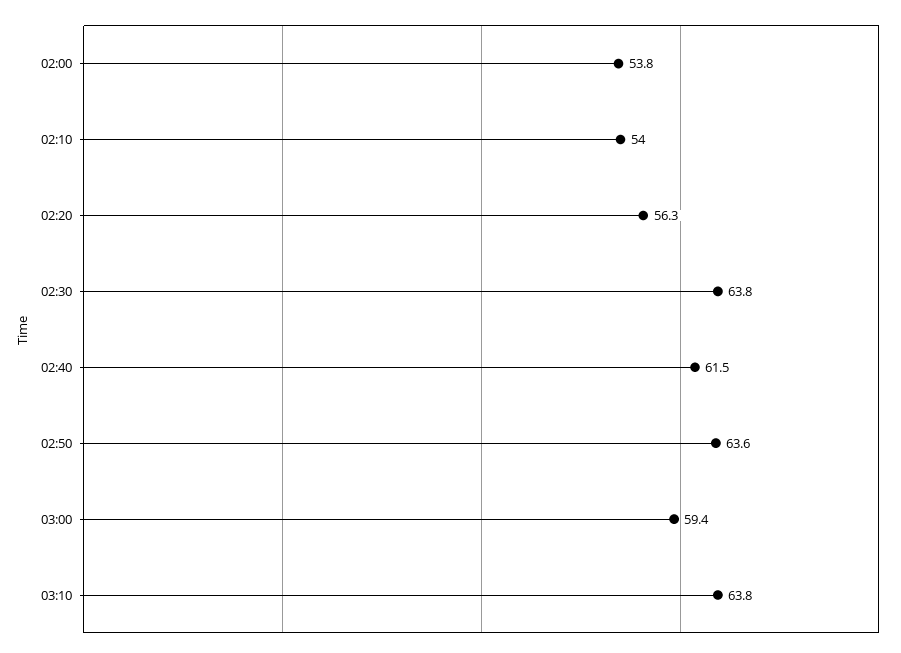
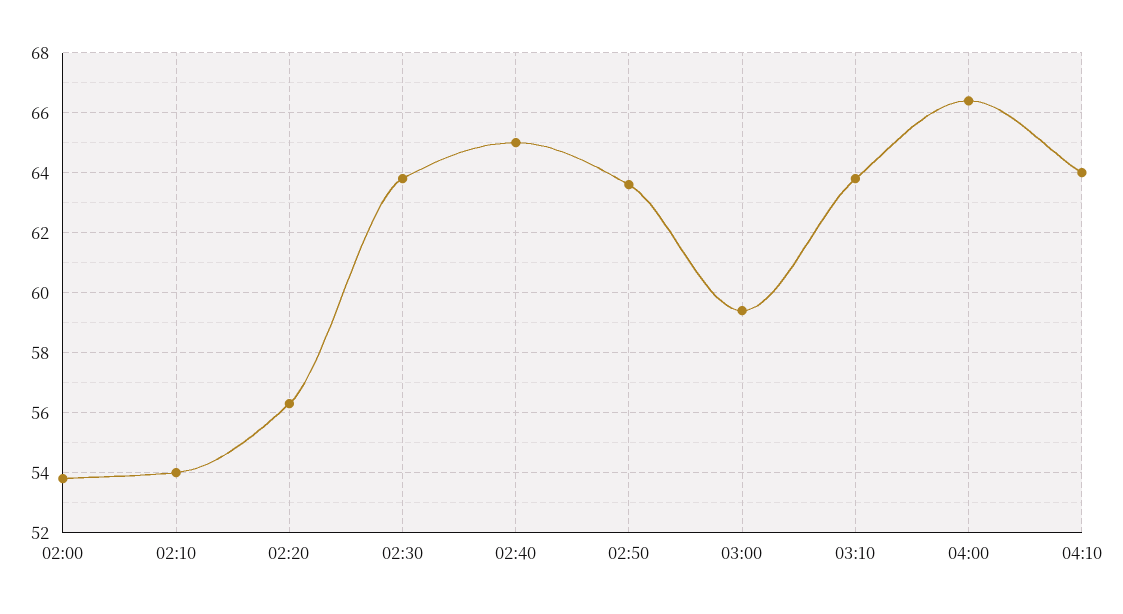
02:40: 61.5 -> 65
04:00: none -> 66.5
04:10: none -> 64

